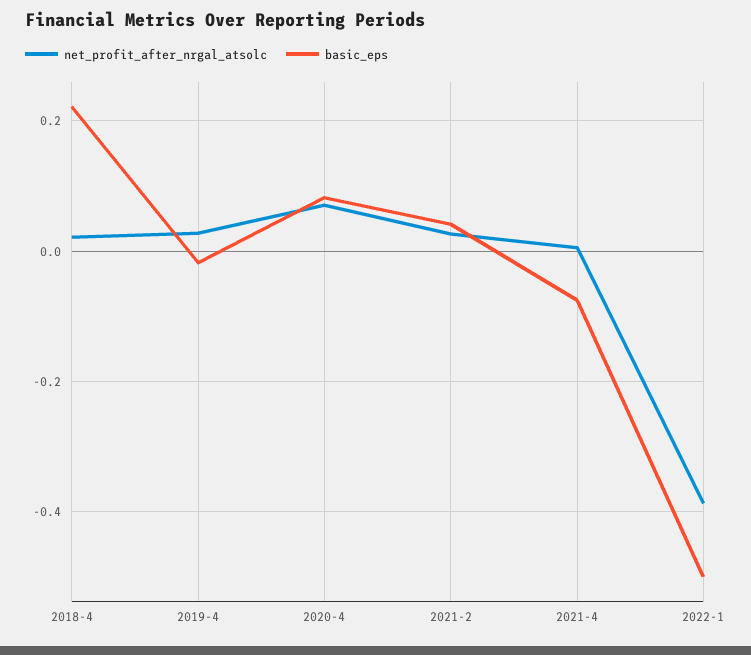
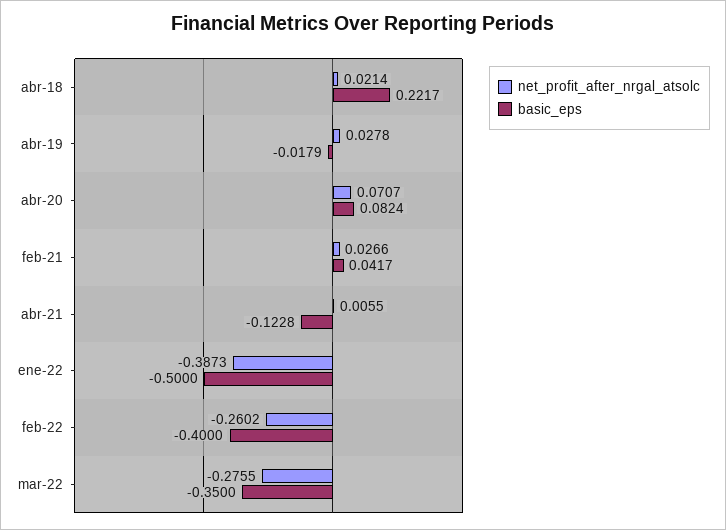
basic_eps, 2021-4: -0.08 -> -0.1228
net_profit_after_nrgal_atsolc, feb-22: none -> -0.2602
basic_eps, feb-22: none -> -0.4
net_profit_after_nrgal_atsolc, mar-22: none -> -0.2755
basic_eps, mar-22: none -> -0.35

